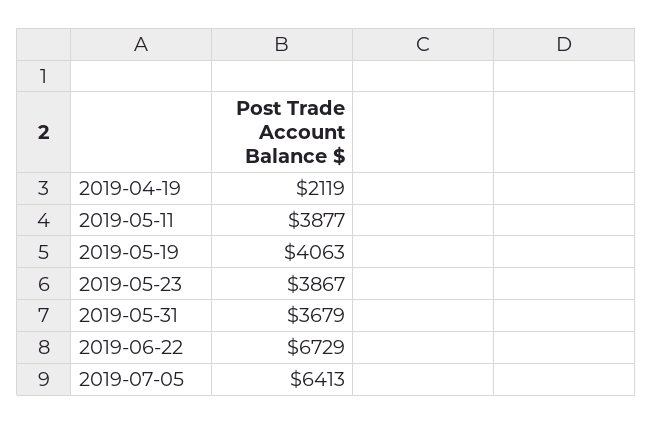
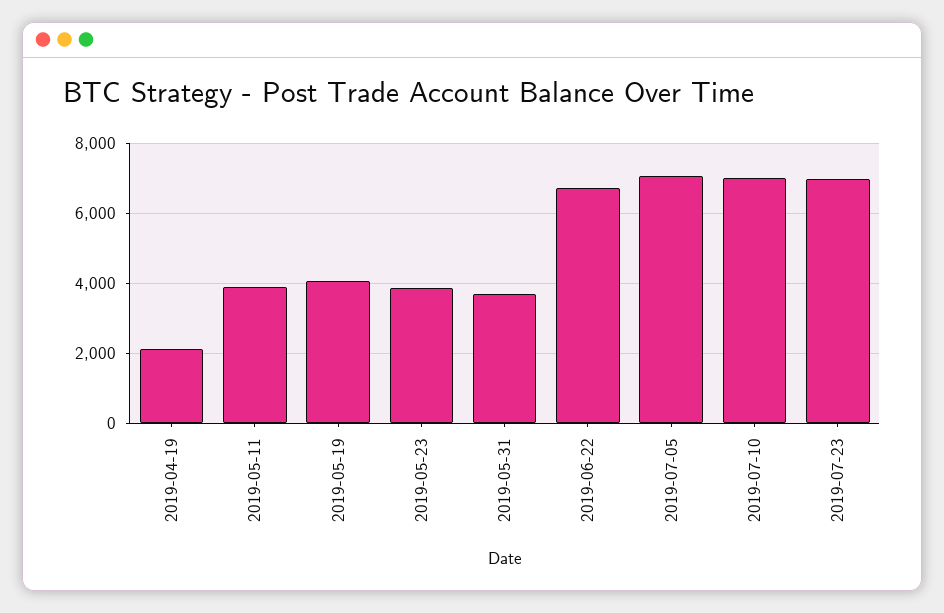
2019-07-05: 6413 -> 7000
2019-07-10: none -> 7000
2019-07-23: none -> 7000

